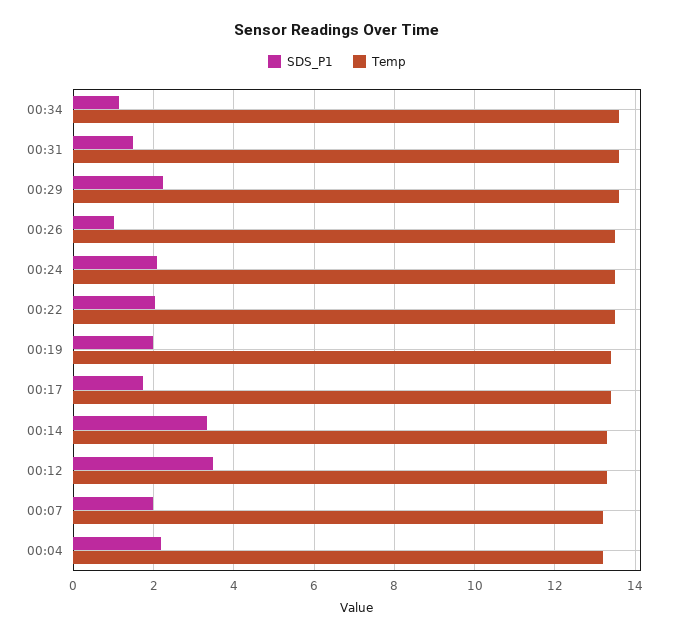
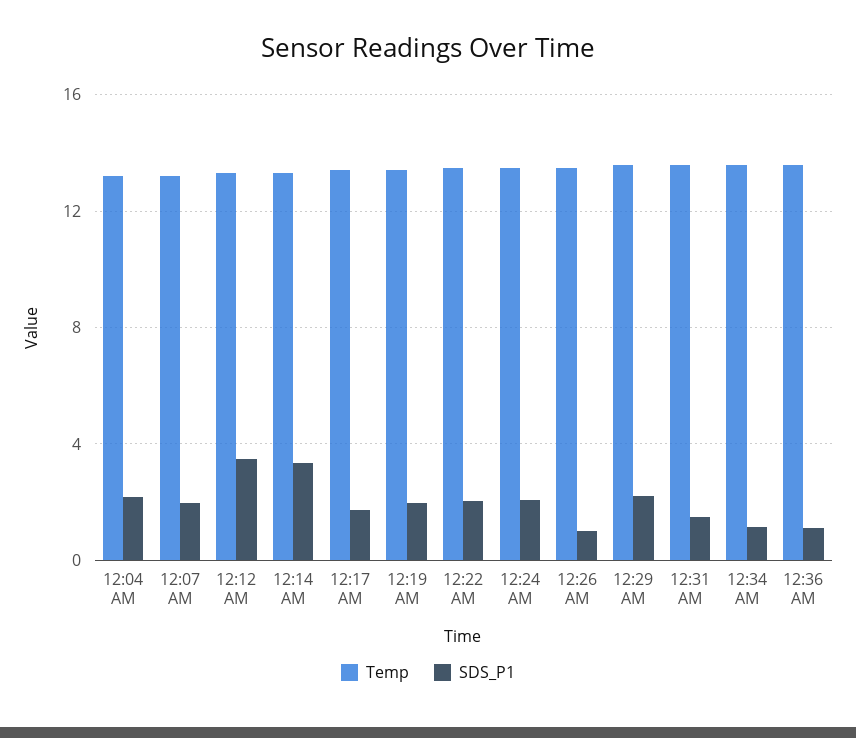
Temp, 12:36 AM: none -> 13.5
SDS_P1, 12:36 AM: none -> 1

